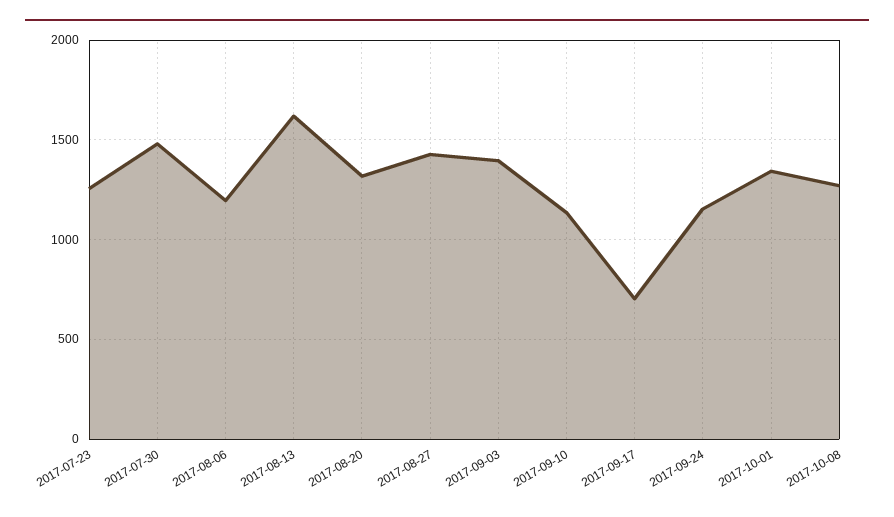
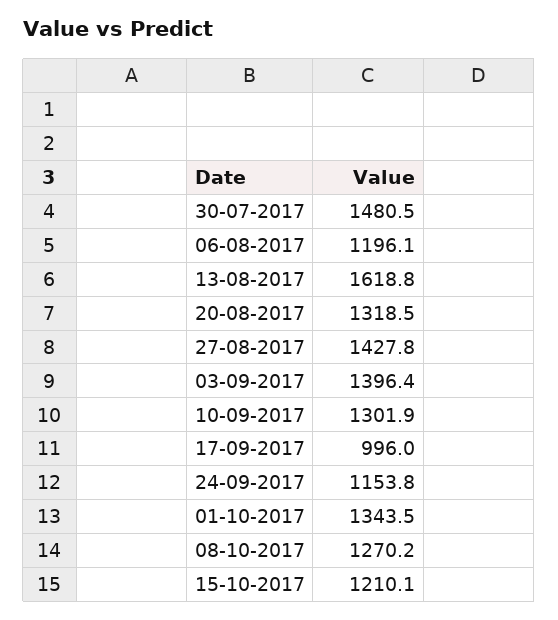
2017-07-23: 1250 -> none
2017-09-10: 1150 -> 1301.9
2017-09-17: 700 -> 996
15-10-2017: none -> 1210.1

